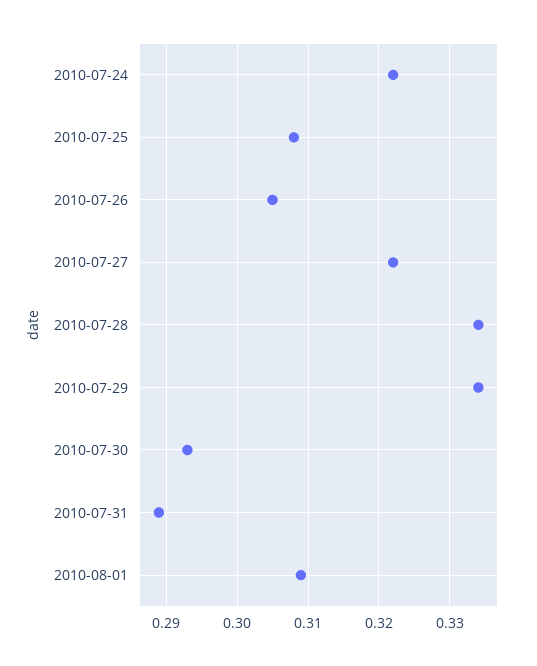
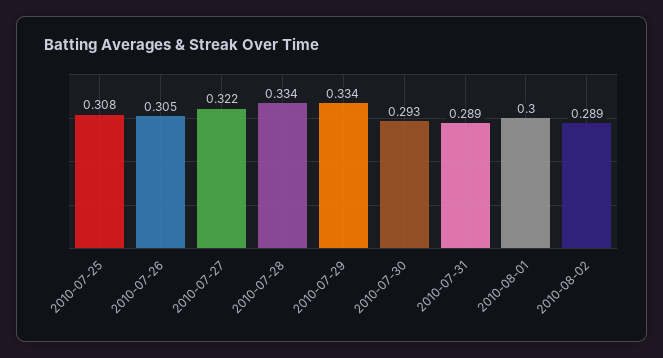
2010-07-24: 0.322 -> none
2010-08-01: 0.309 -> 0.3
2010-08-02: none -> 0.289

